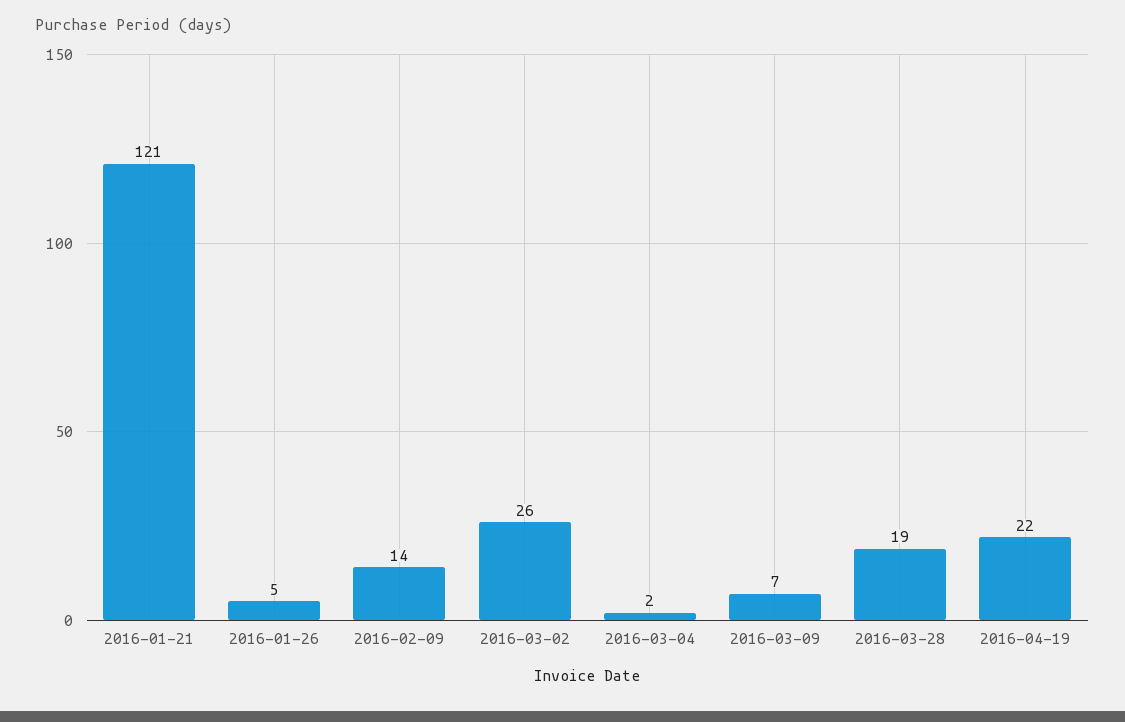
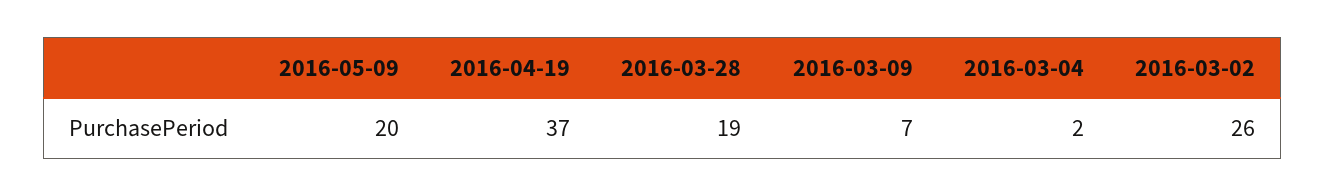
2016-01-21: 121 -> none
2016-01-26: 5 -> none
2016-02-09: 14 -> none
2016-04-19: 22 -> 37
2016-05-09: none -> 20

